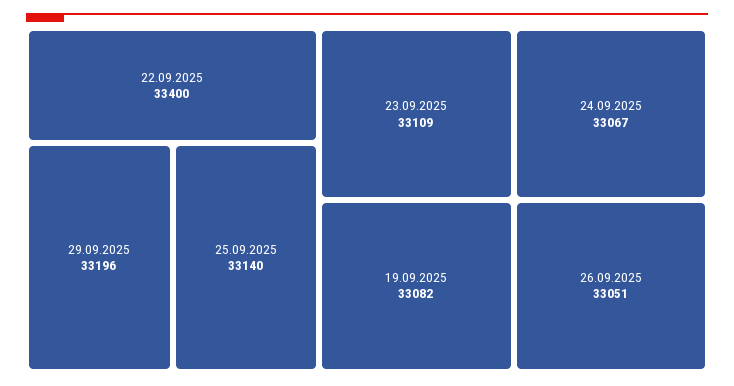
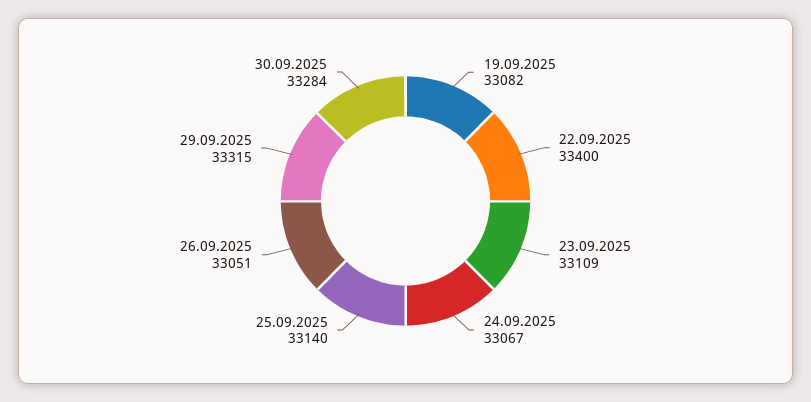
29.09.2025: 33196 -> 33315
30.09.2025: none -> 33284

